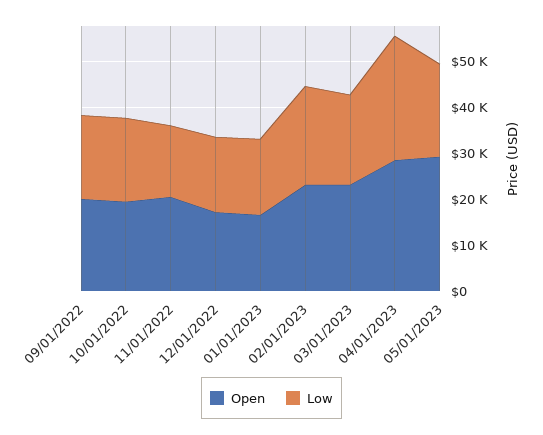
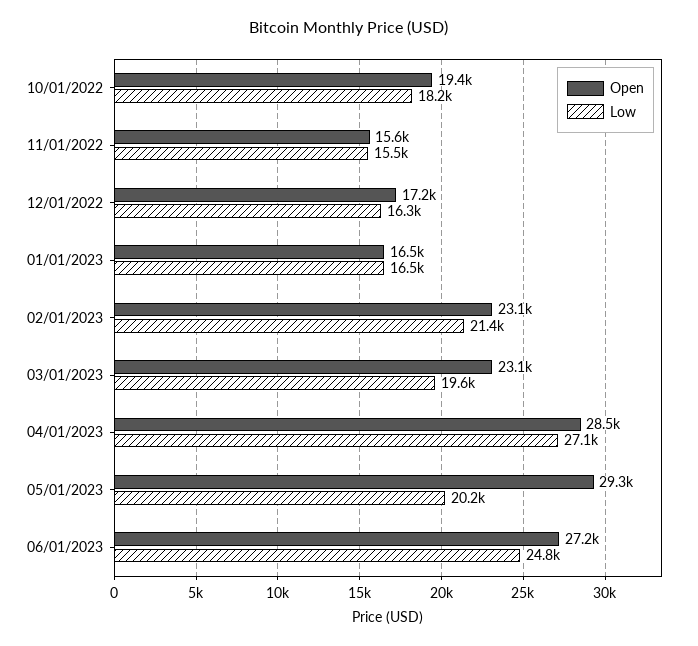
Open, 09/01/2022: 20000 -> none
Low, 09/01/2022: 18000 -> none
Open, 11/01/2022: 20000 -> 15600
Open, 06/01/2023: none -> 27200
Low, 06/01/2023: none -> 24800

